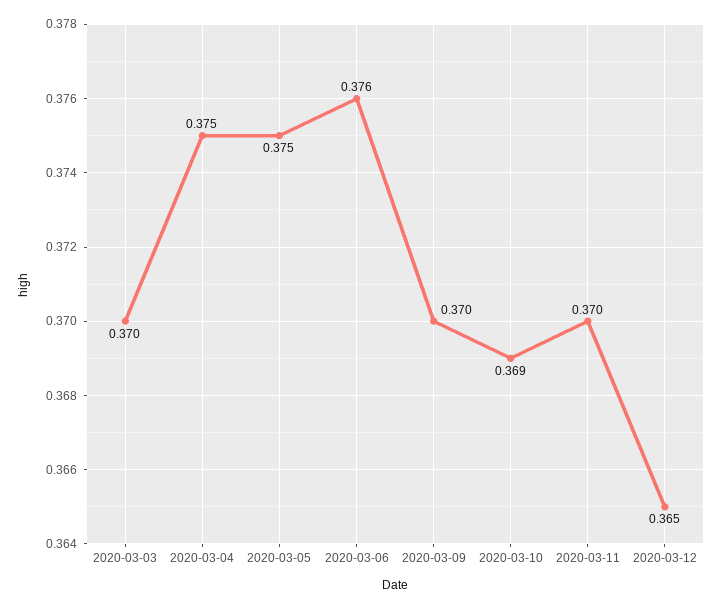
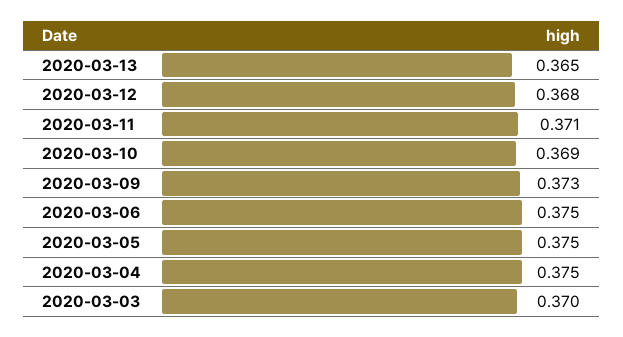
2020-03-06: 0.376 -> 0.375
2020-03-09: 0.37 -> 0.373
2020-03-11: 0.37 -> 0.371
2020-03-12: 0.365 -> 0.368
2020-03-13: none -> 0.365

